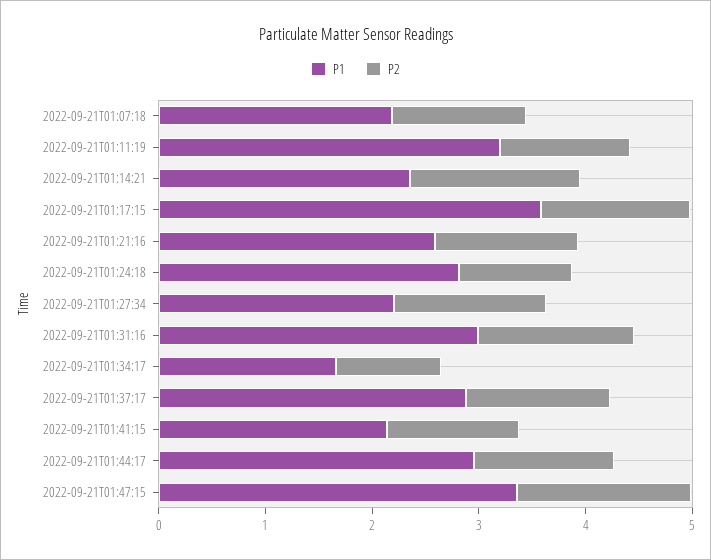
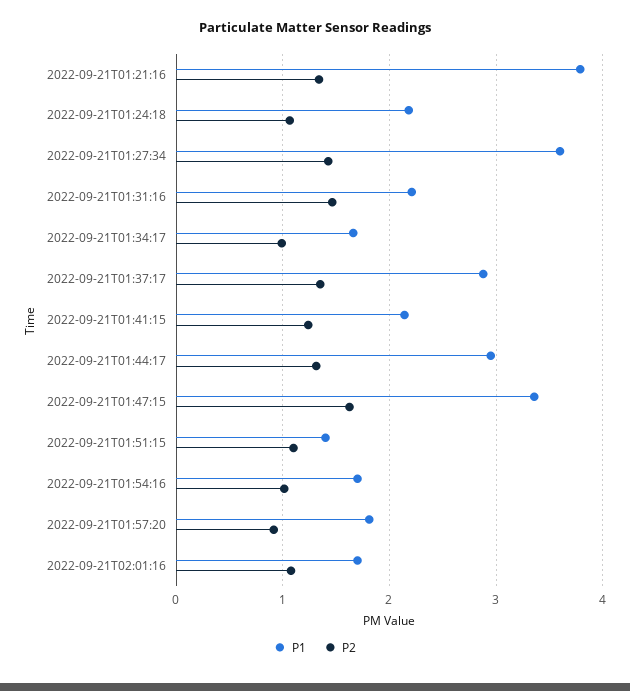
P1, 2022-09-21T01:07:18: 2.2 -> none
P2, 2022-09-21T01:07:18: 1.2 -> none
P1, 2022-09-21T01:11:19: 3.2 -> none
P2, 2022-09-21T01:11:19: 1.2 -> none
P1, 2022-09-21T01:14:21: 2.4 -> none
P2, 2022-09-21T01:14:21: 1.6 -> none
P1, 2022-09-21T01:17:15: 3.6 -> none
P2, 2022-09-21T01:17:15: 1.4 -> none
P1, 2022-09-21T01:21:16: 2.6 -> 3.8
P1, 2022-09-21T01:24:18: 2.8 -> 2.2
P1, 2022-09-21T01:27:34: 2.2 -> 3.6
P1, 2022-09-21T01:31:16: 3 -> 2.2
P1, 2022-09-21T01:51:15: none -> 1.4
P2, 2022-09-21T01:51:15: none -> 1.1
P1, 2022-09-21T01:54:16: none -> 1.7
P2, 2022-09-21T01:54:16: none -> 1
P1, 2022-09-21T01:57:20: none -> 1.8
P2, 2022-09-21T01:57:20: none -> 0.9
P1, 2022-09-21T02:01:16: none -> 1.7
P2, 2022-09-21T02:01:16: none -> 1.1

